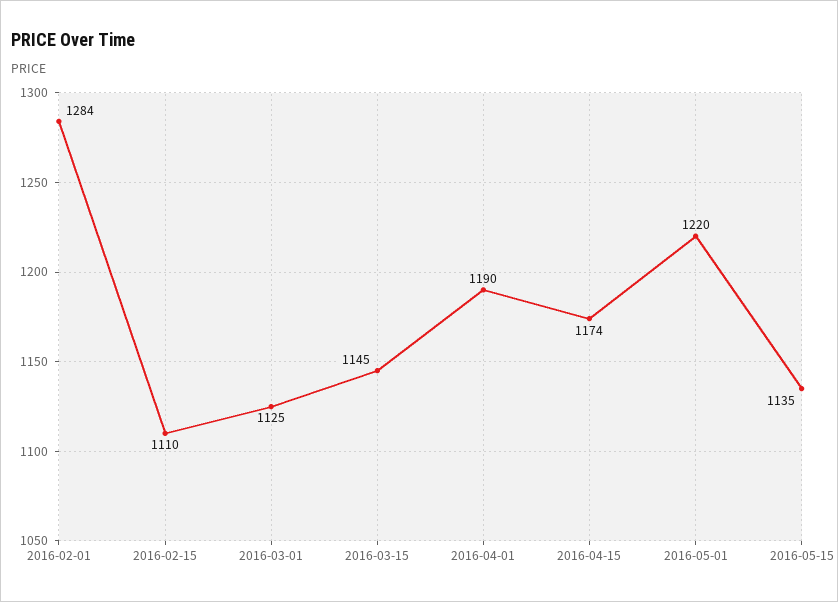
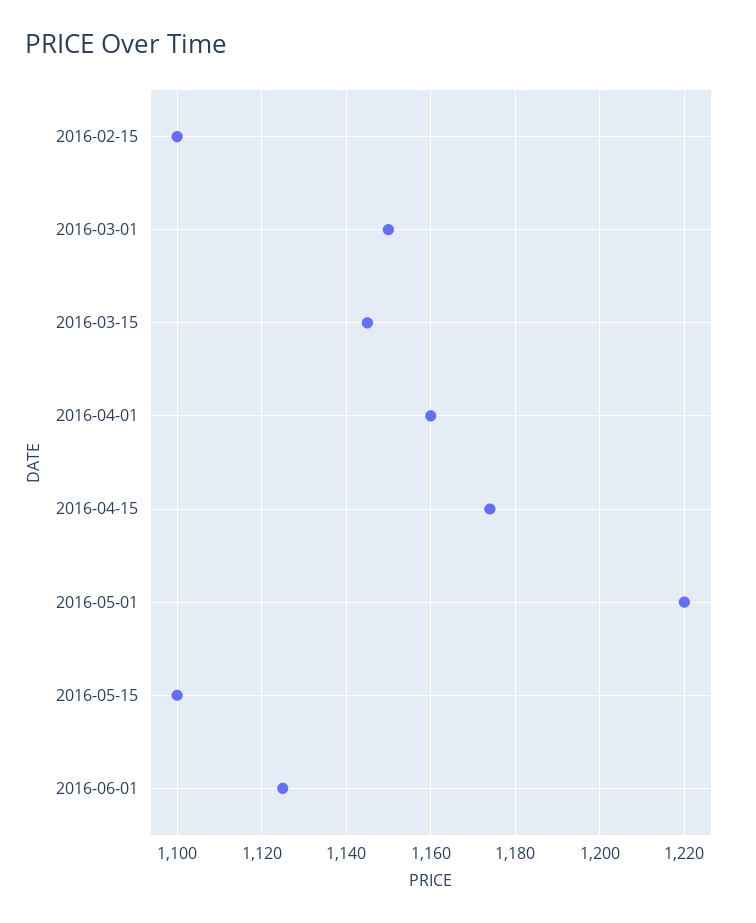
2016-02-01: 1284 -> none
2016-02-15: 1110 -> 1100
2016-03-01: 1125 -> 1150
2016-04-01: 1190 -> 1160
2016-05-15: 1135 -> 1100
2016-06-01: none -> 1125

